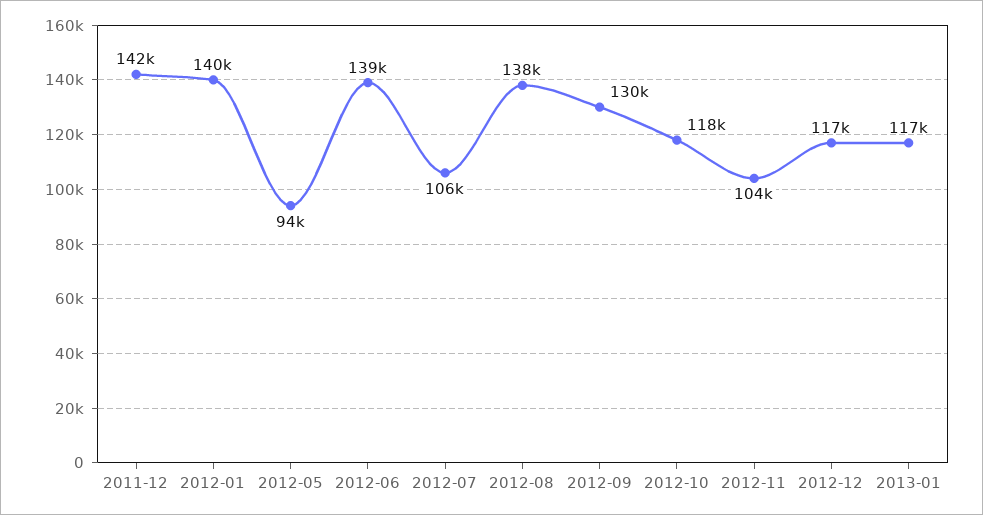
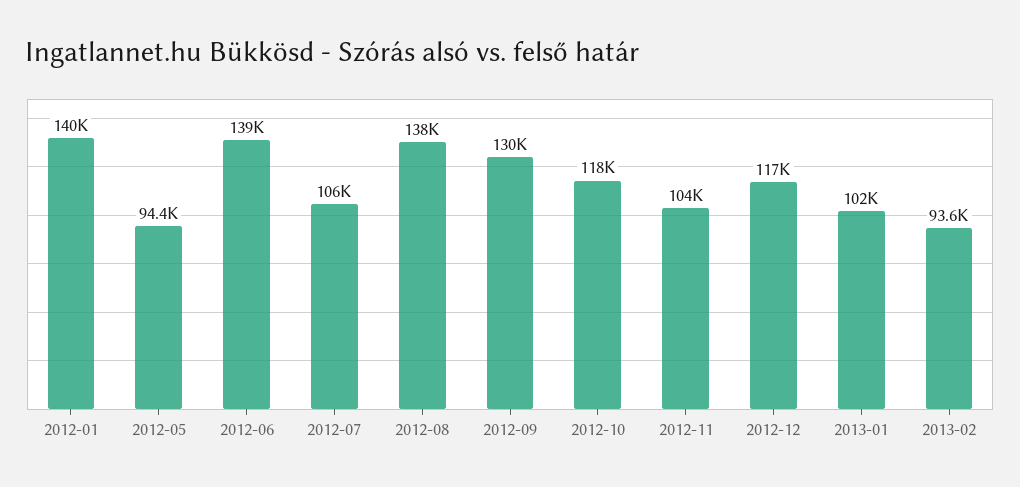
2011-12: 142000 -> none
2013-01: 117000 -> 102000
2013-02: none -> 93600

